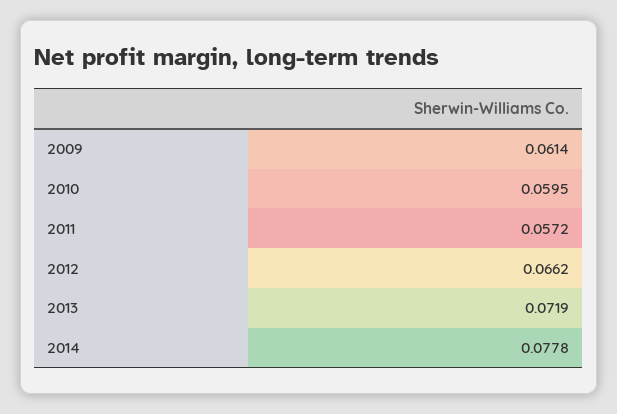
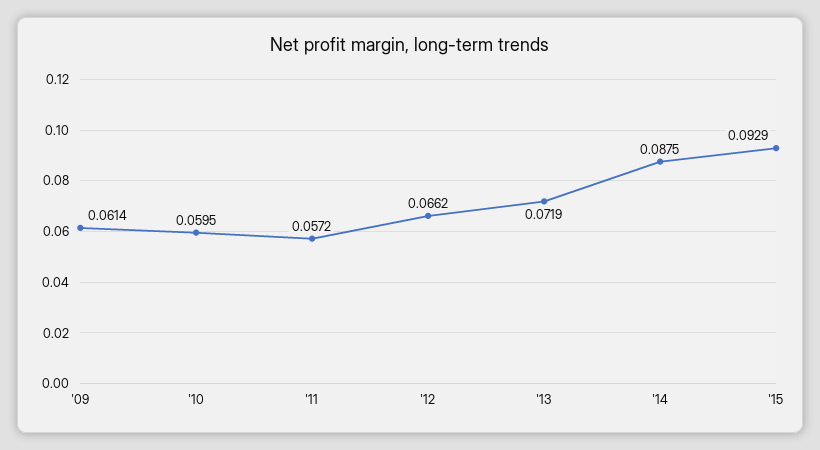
2014: 0.0778 -> 0.0875
'15: none -> 0.0929

